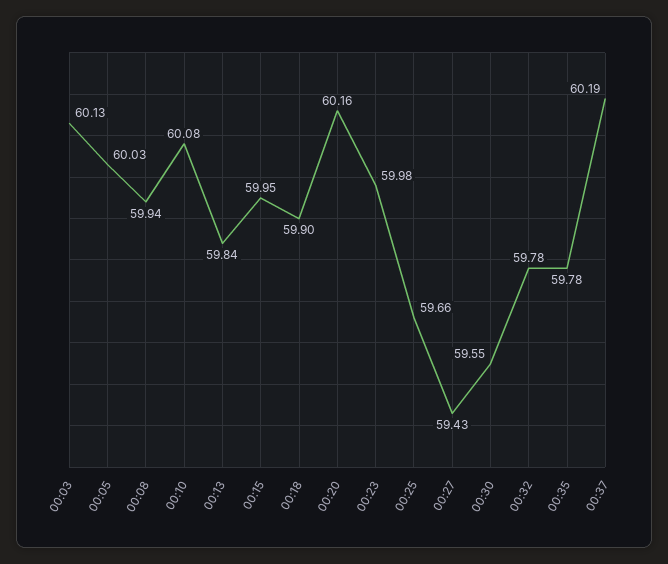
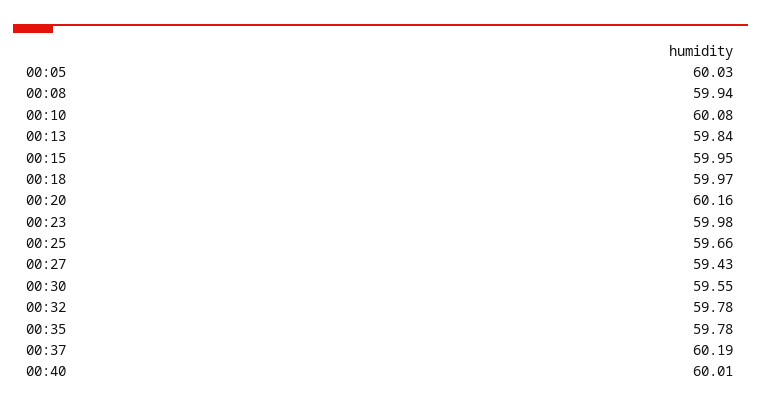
00:03: 60.13 -> none
00:18: 59.9 -> 59.97
00:40: none -> 60.01

